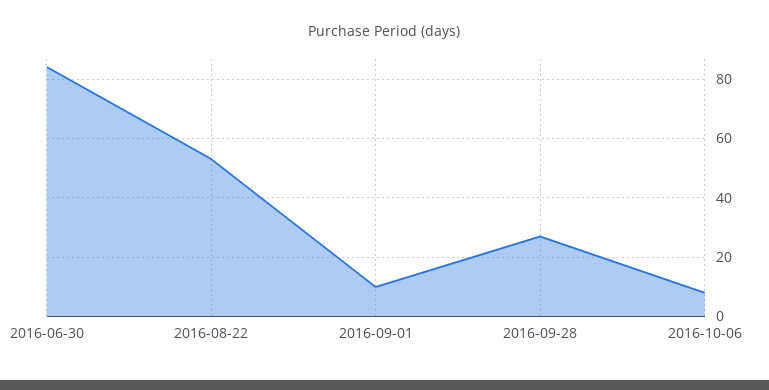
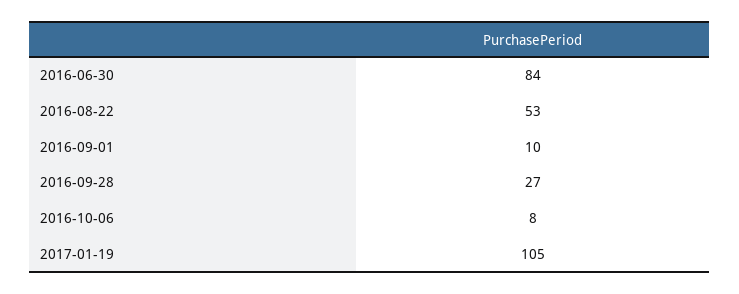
2017-01-19: none -> 105

